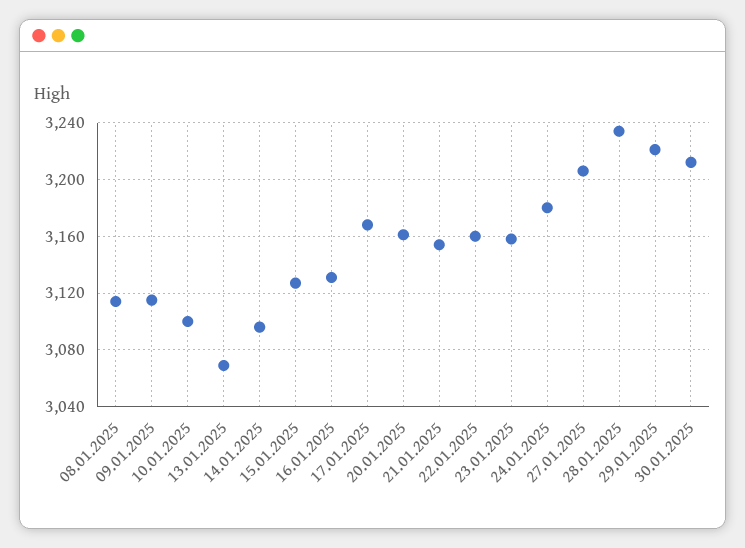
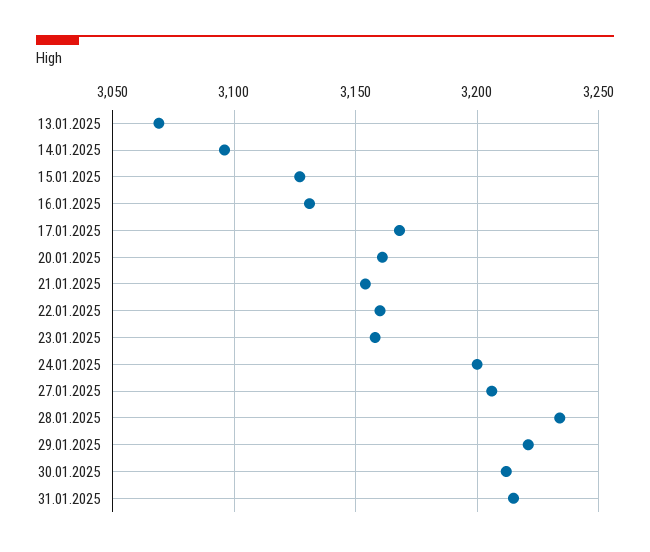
08.01.2025: 3115 -> none
09.01.2025: 3115 -> none
10.01.2025: 3100 -> none
24.01.2025: 3180 -> 3200
31.01.2025: none -> 3215

